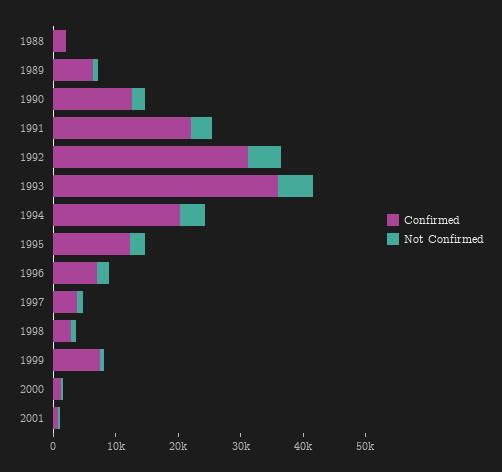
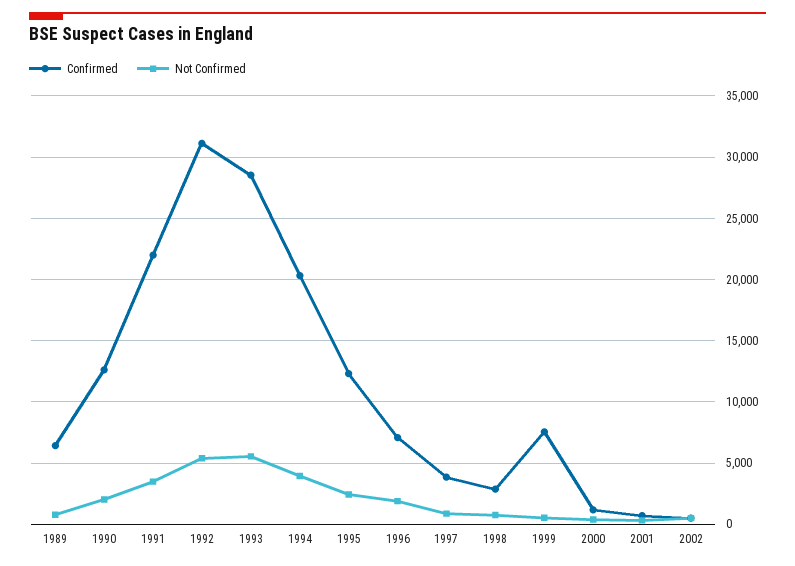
Confirmed, 1988: 2000 -> none
Not Confirmed, 1988: 0 -> none
Confirmed, 1993: 36000 -> 28500
Confirmed, 2002: none -> 500
Not Confirmed, 2002: none -> 500

